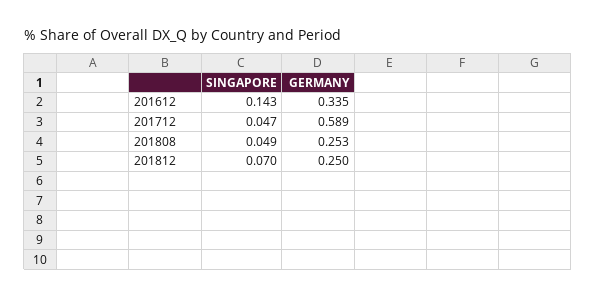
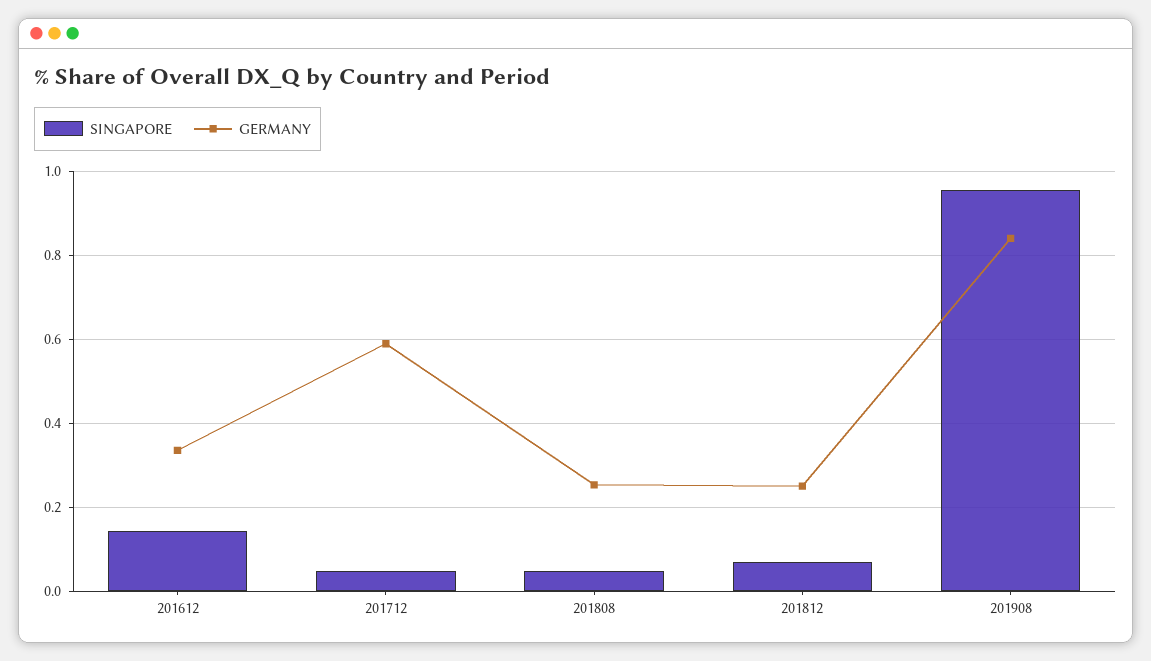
SINGAPORE, 201908: none -> 0.96
GERMANY, 201908: none -> 0.84

